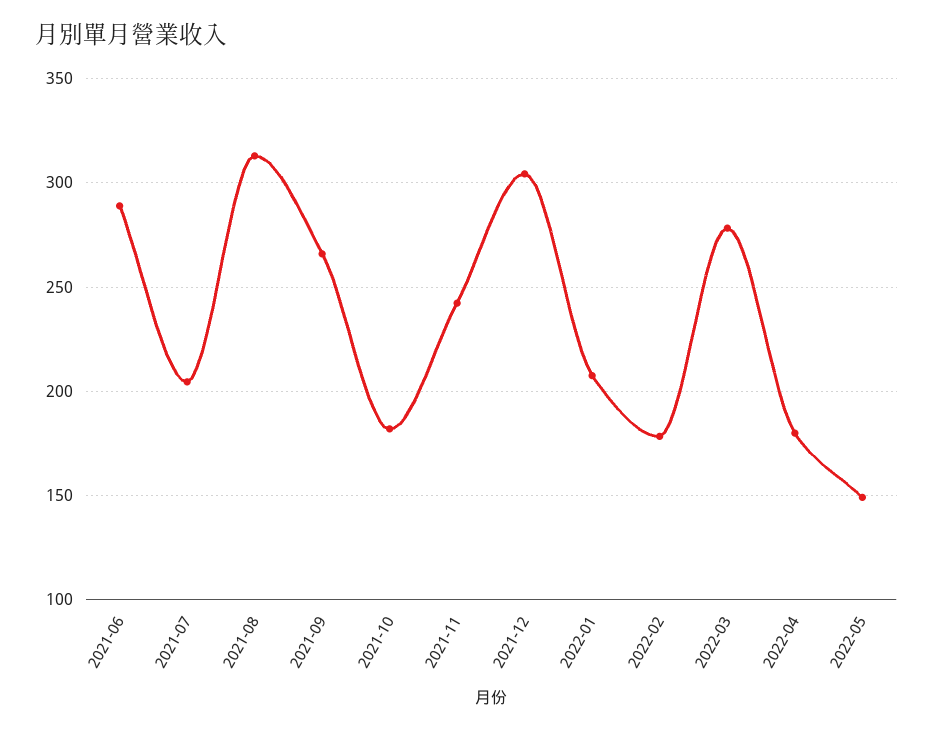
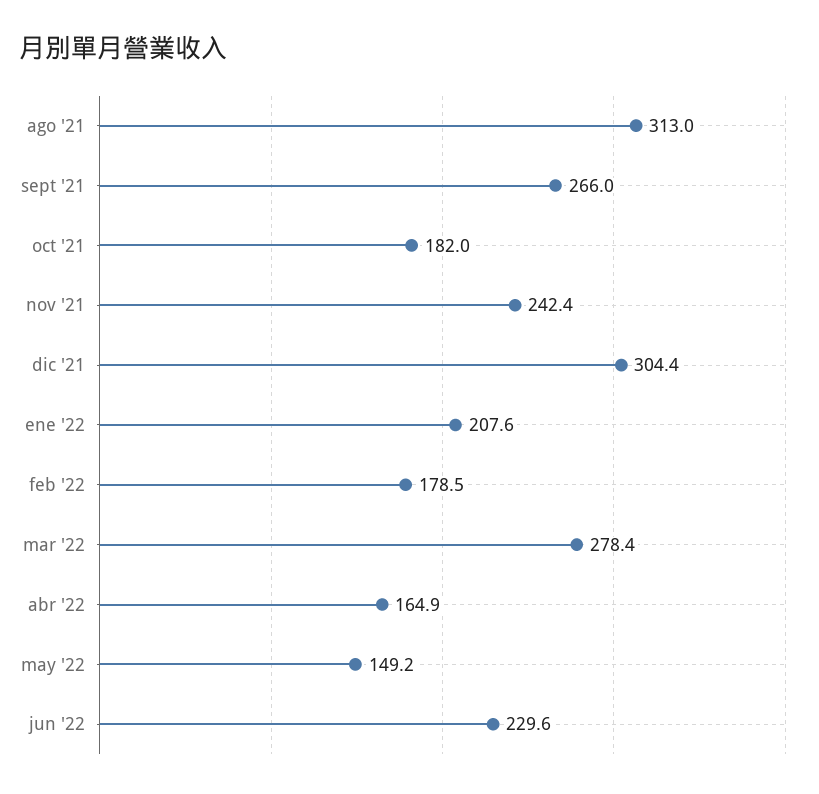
2021-06: 290 -> none
2021-07: 205 -> none
2022-04: 180 -> 164.9
jun '22: none -> 229.6

